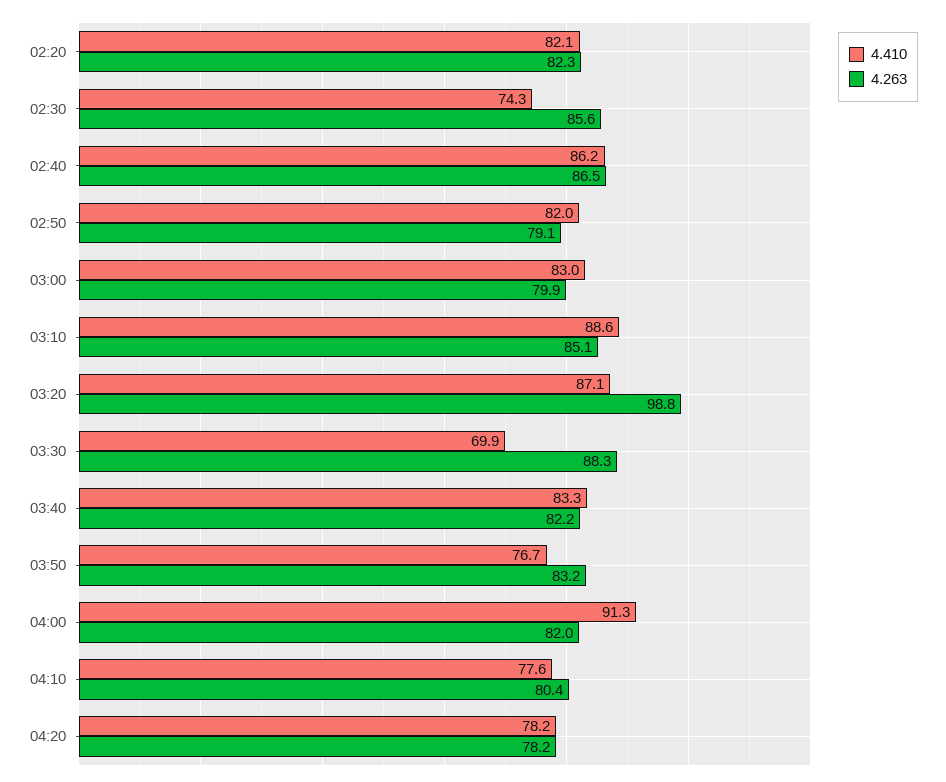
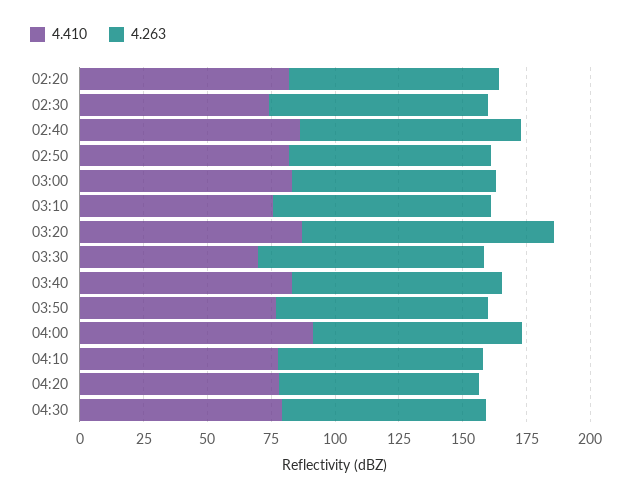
4.410, 03:10: 88.6 -> 75
4.410, 04:30: none -> 80
4.263, 04:30: none -> 80

